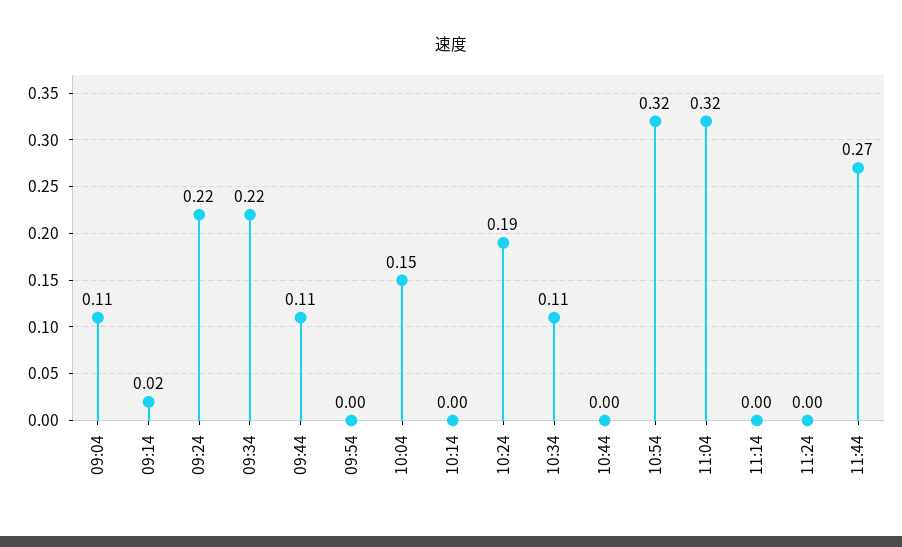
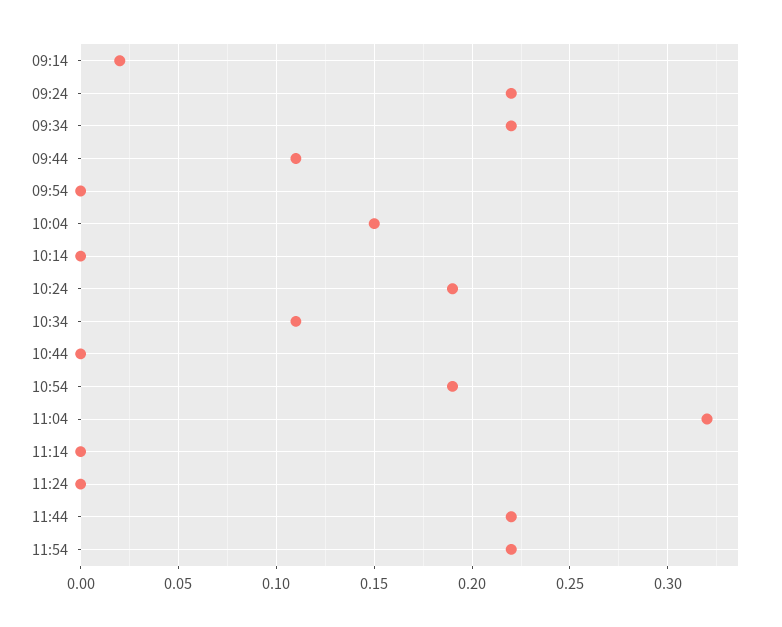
09:04: 0.11 -> none
10:54: 0.32 -> 0.19
11:44: 0.27 -> 0.22
11:54: none -> 0.22

